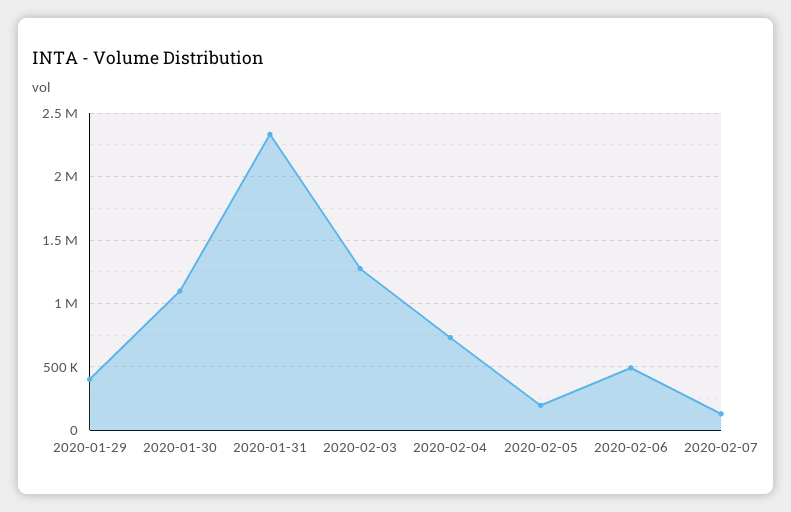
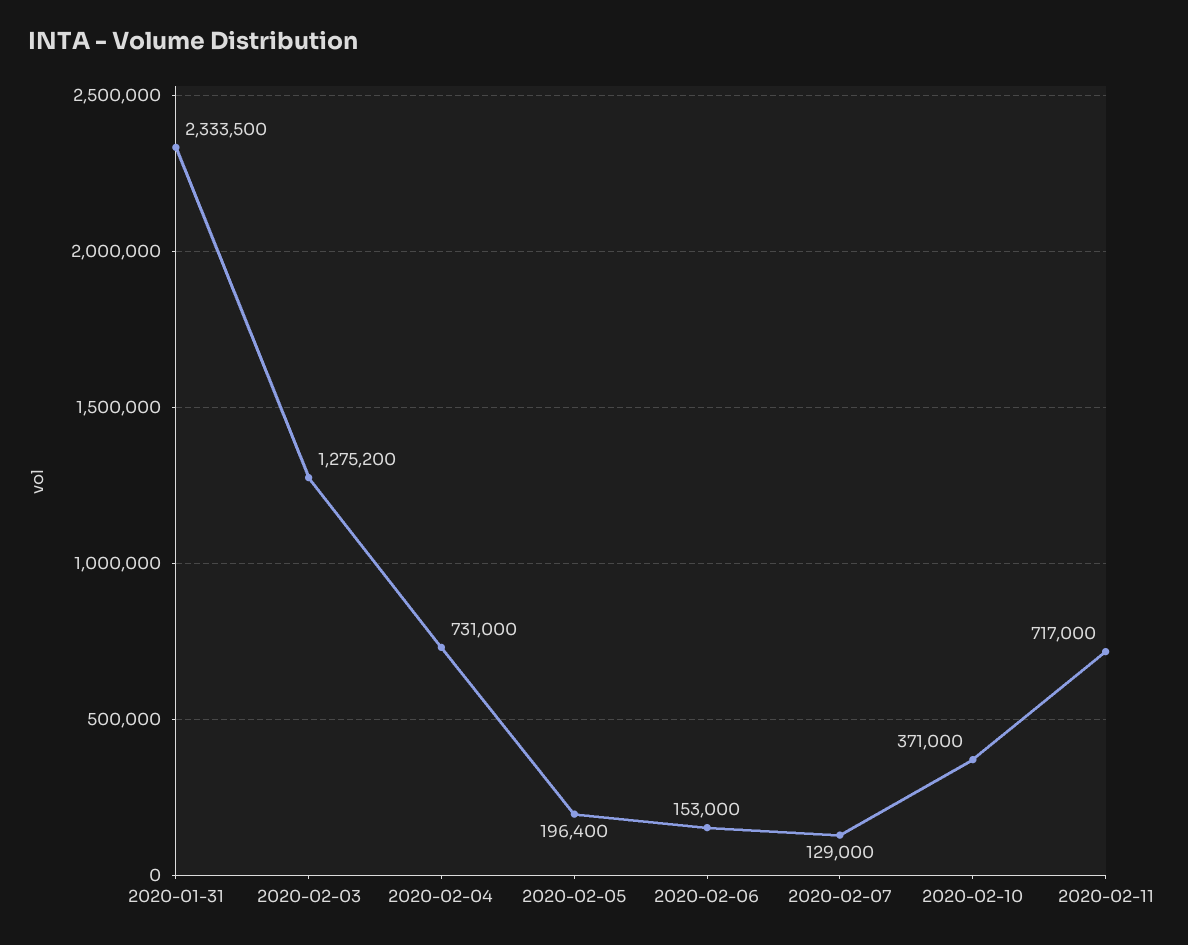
2020-01-29: 400000 -> none
2020-01-30: 1100000 -> none
2020-02-06: 500000 -> 153000
2020-02-10: none -> 371000
2020-02-11: none -> 717000

